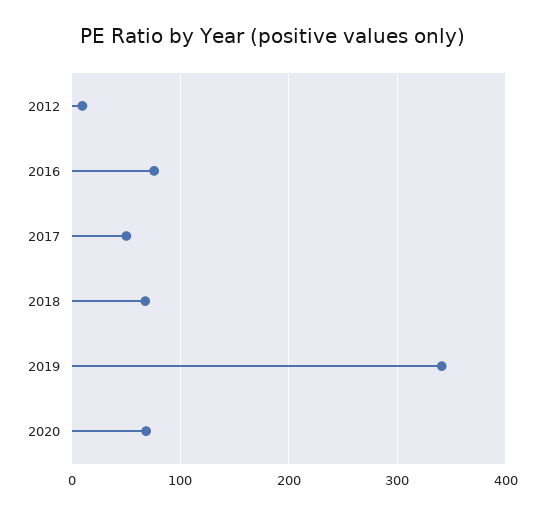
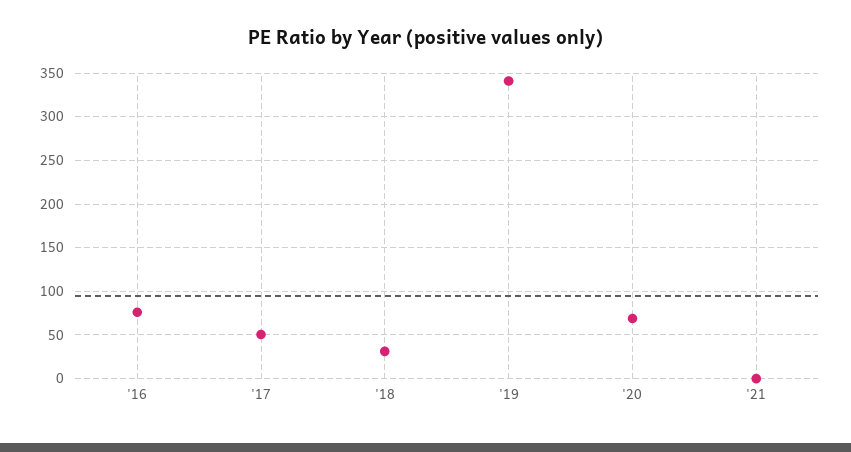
2012: 10 -> none
2018: 70 -> 30
'21: none -> 0

